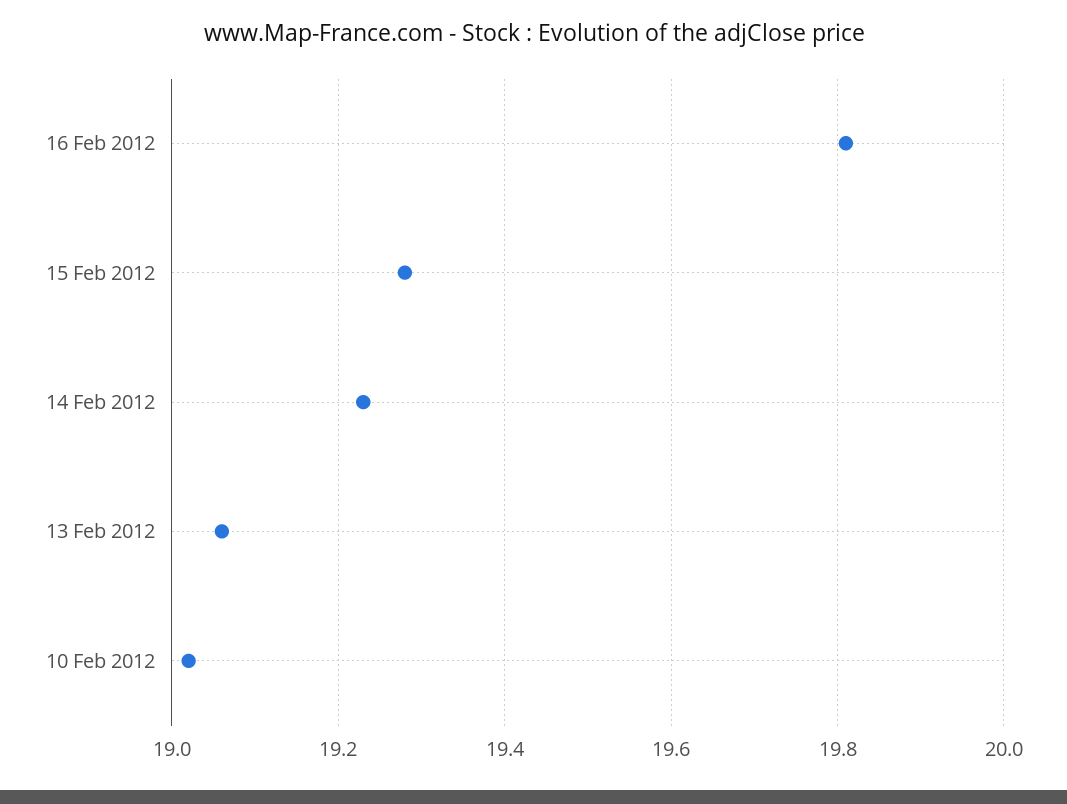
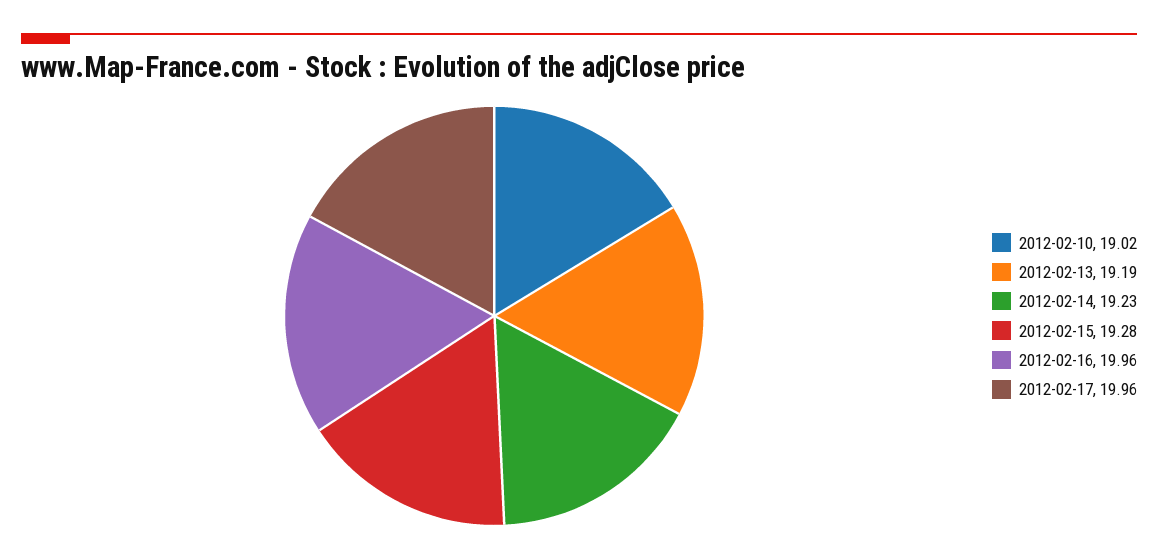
16 Feb 2012: 19.8 -> 19.96
13 Feb 2012: 19.05 -> 19.19
2012-02-17: none -> 19.96

